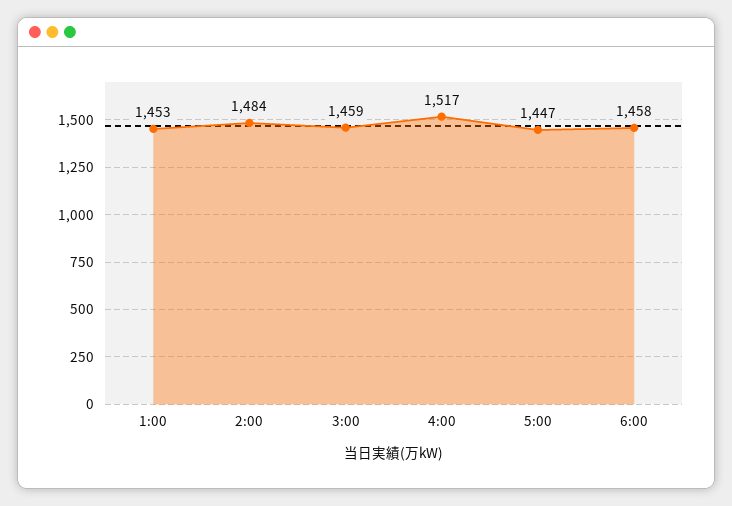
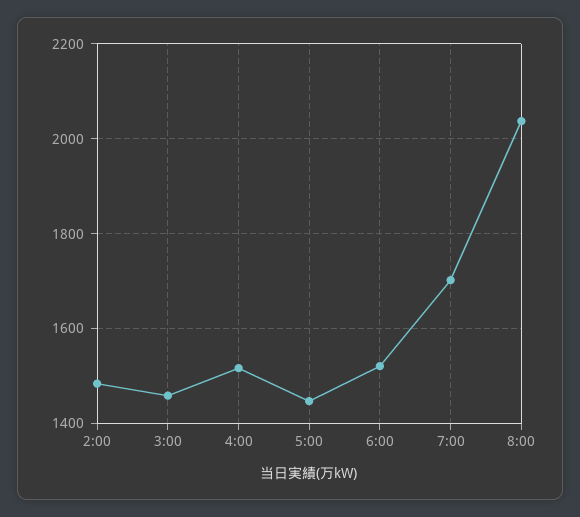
1:00: 1453 -> none
6:00: 1458 -> 1520
7:00: none -> 1700
8:00: none -> 2040

